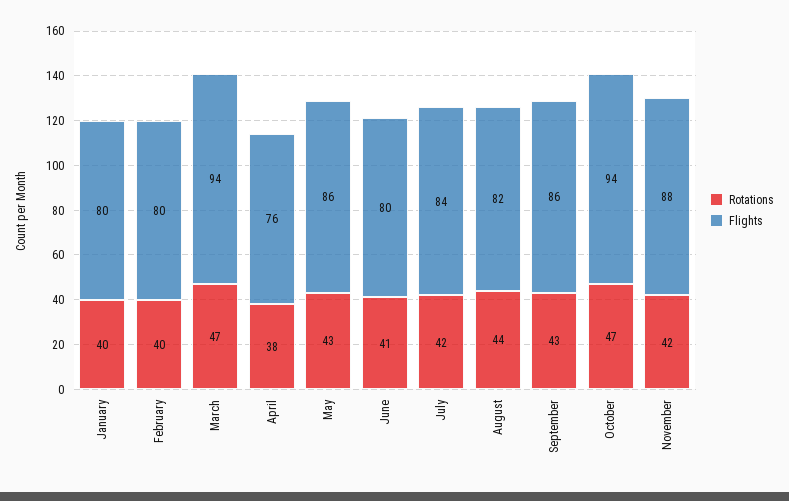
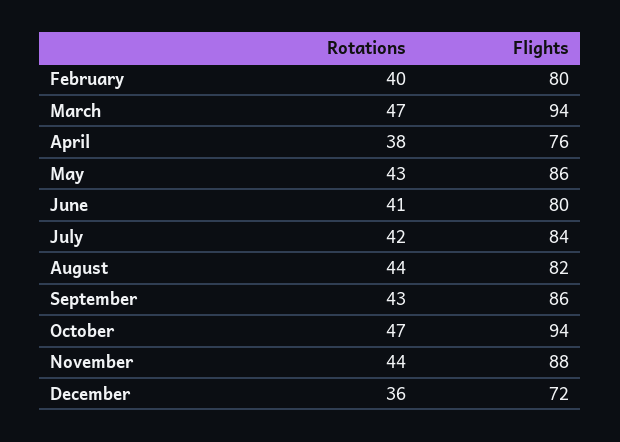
Rotations, January: 40 -> none
Flights, January: 80 -> none
Rotations, November: 42 -> 44
Rotations, December: none -> 36
Flights, December: none -> 72

